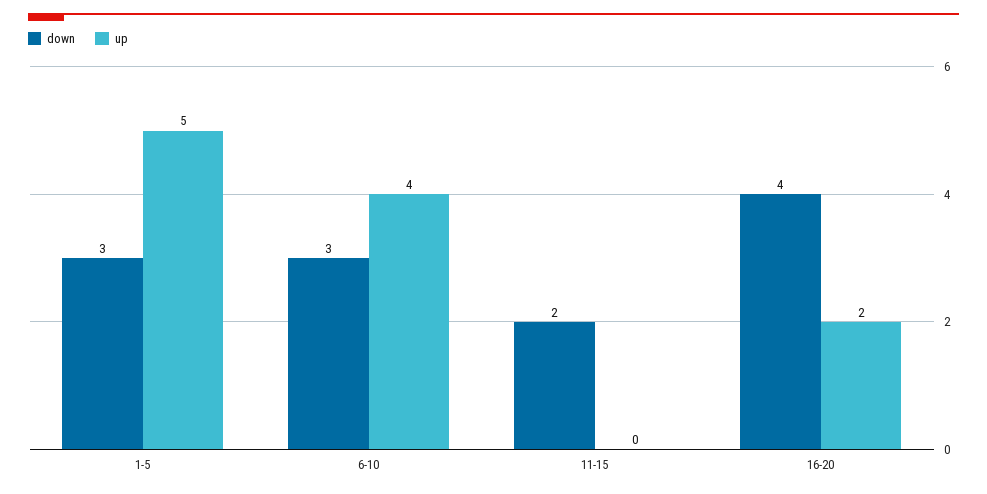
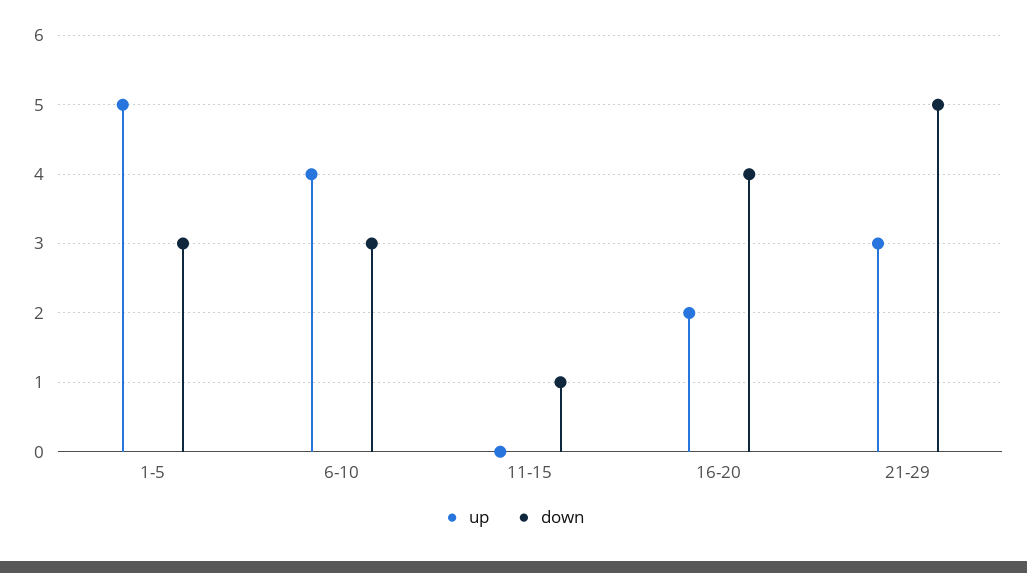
down, 11-15: 2 -> 1
up, 21-29: none -> 3
down, 21-29: none -> 5

